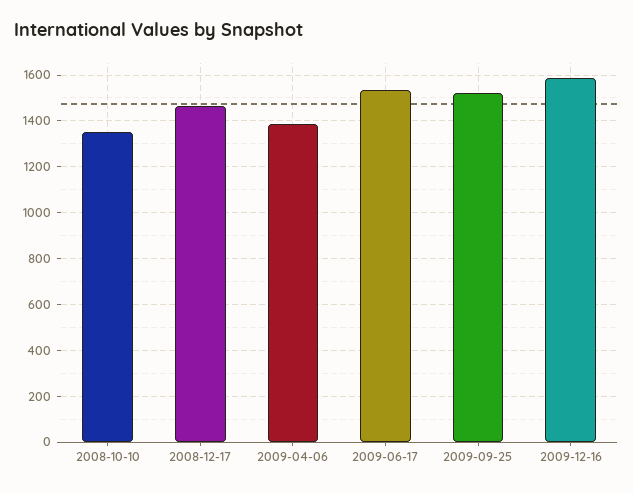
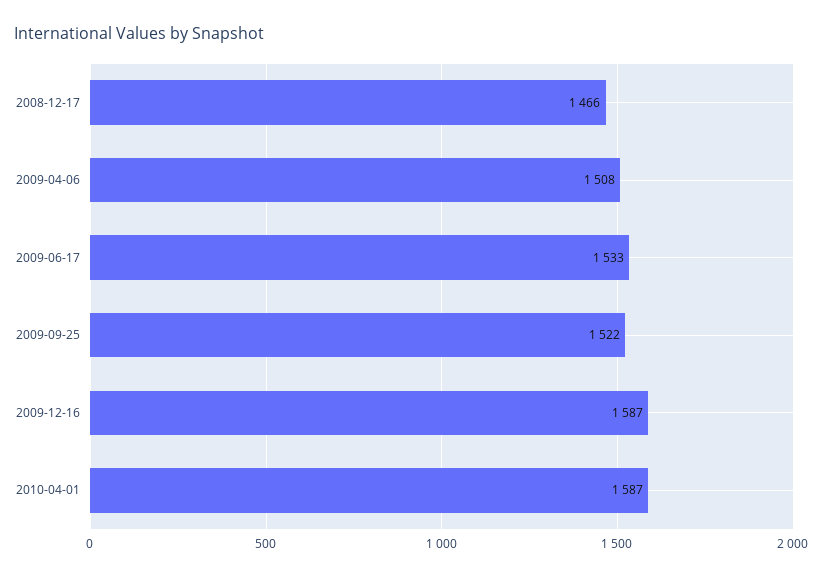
2008-10-10: 1350 -> none
2009-04-06: 1400 -> 1508
2010-04-01: none -> 1587

